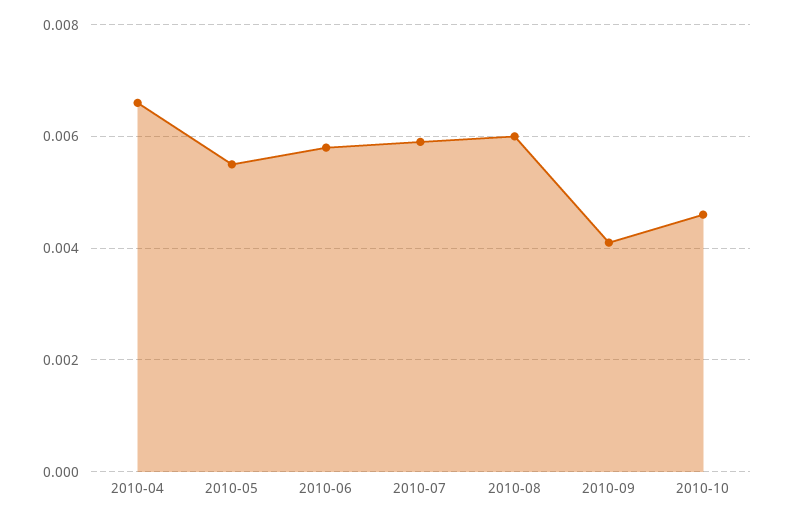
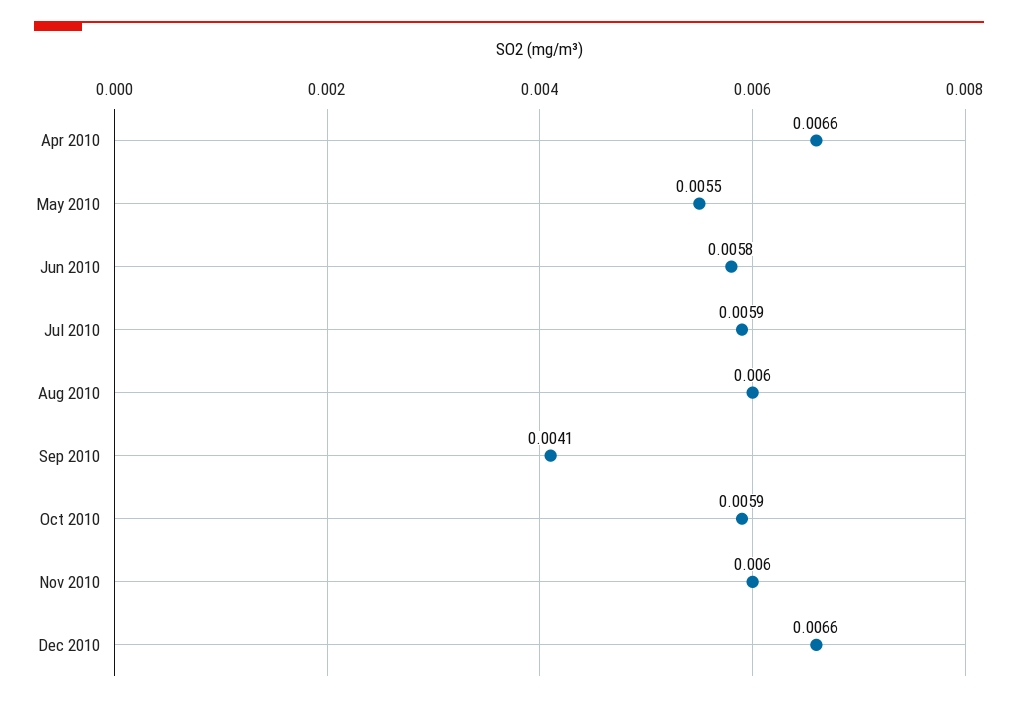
2010-10: 0.0045 -> 0.0059
Nov 2010: none -> 0.006
Dec 2010: none -> 0.0066

